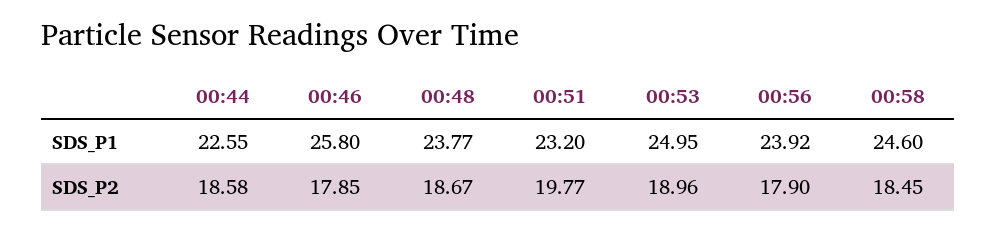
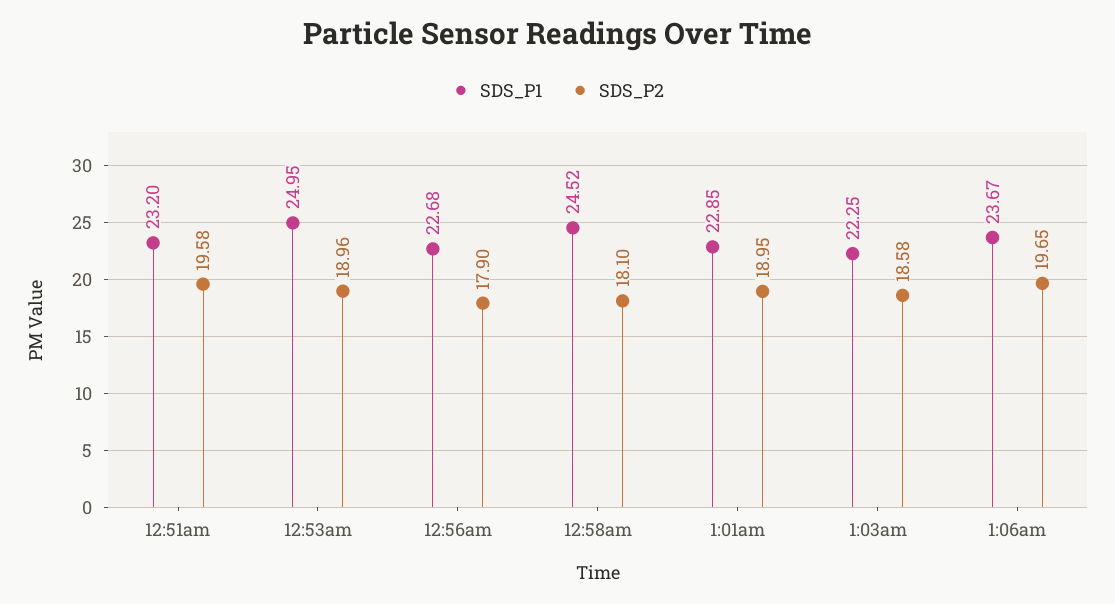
SDS_P1, 00:44: 22.55 -> none
SDS_P1, 00:46: 25.8 -> none
SDS_P1, 00:48: 23.77 -> none
SDS_P1, 00:56: 23.92 -> 22.68
SDS_P1, 00:58: 24.6 -> 24.52
SDS_P2, 00:44: 18.58 -> none
SDS_P2, 00:46: 17.85 -> none
SDS_P2, 00:48: 18.67 -> none
SDS_P2, 00:51: 19.77 -> 19.58
SDS_P2, 00:58: 18.45 -> 18.1
SDS_P1, 1:01am: none -> 22.85
SDS_P2, 1:01am: none -> 18.95
SDS_P1, 1:03am: none -> 22.25
SDS_P2, 1:03am: none -> 18.58
SDS_P1, 1:06am: none -> 23.67
SDS_P2, 1:06am: none -> 19.65

